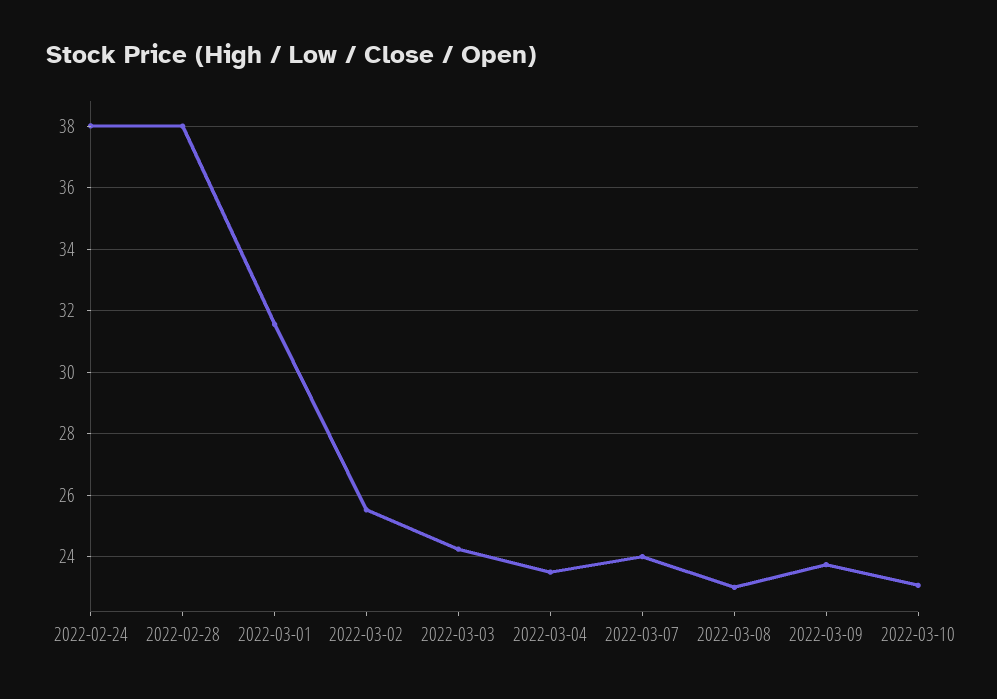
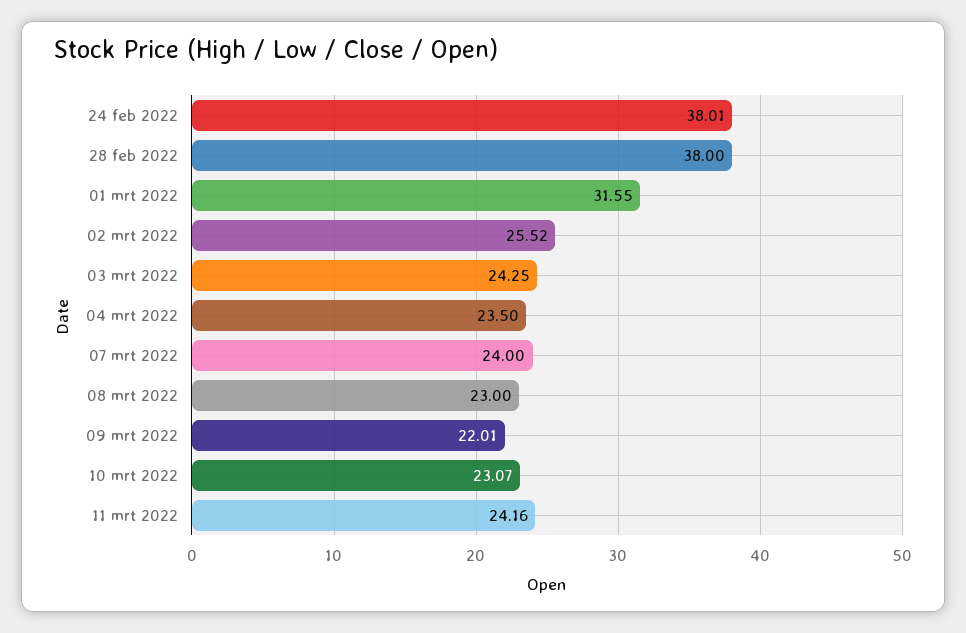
2022-03-09: 23.8 -> 22.01
11 mrt 2022: none -> 24.16

